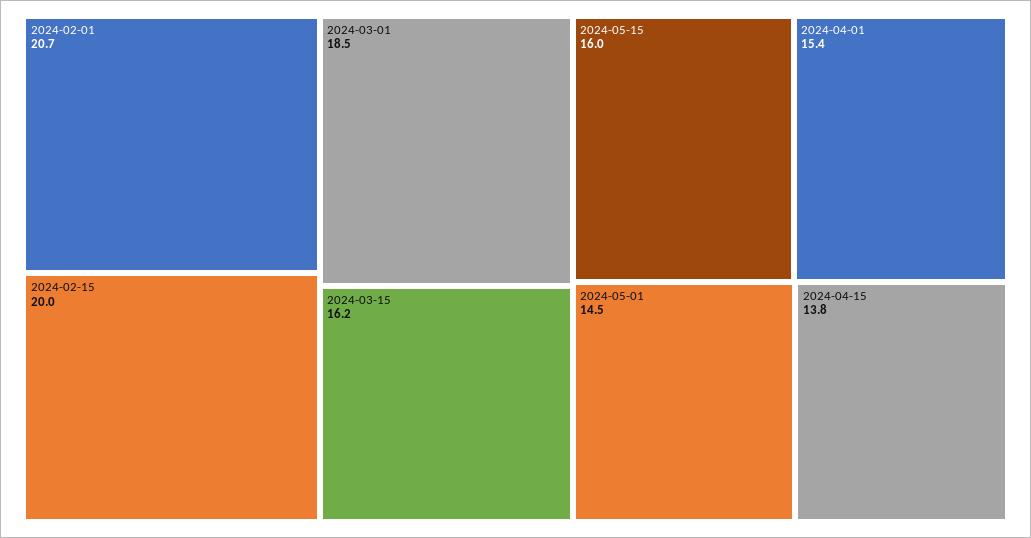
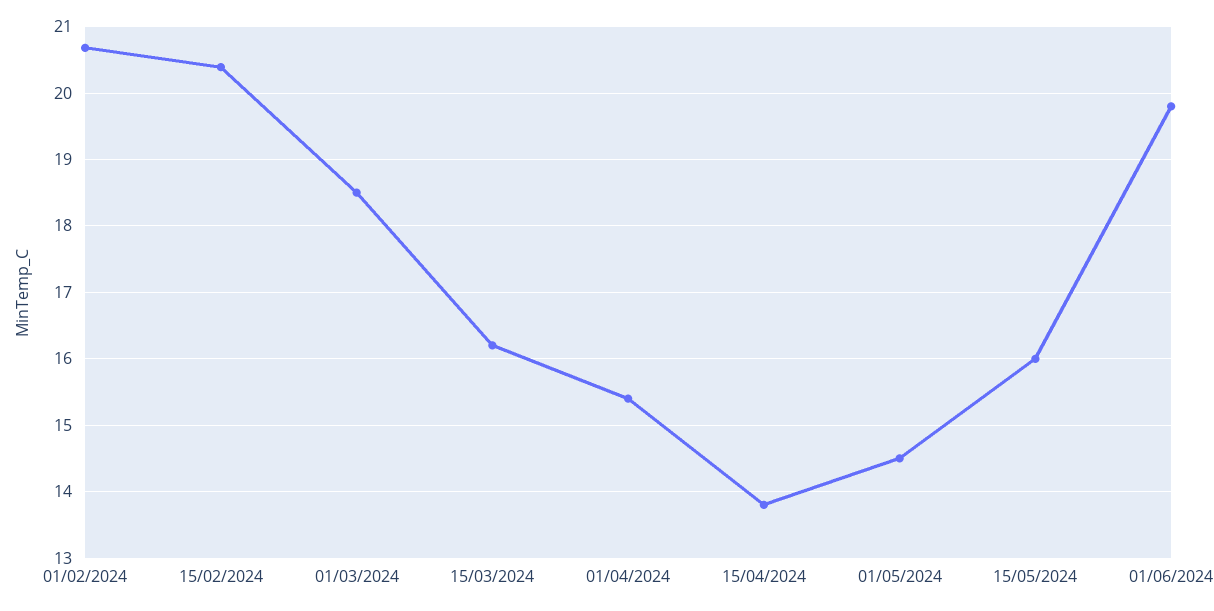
2024-02-15: 20 -> 20.4
01/06/2024: none -> 19.8

